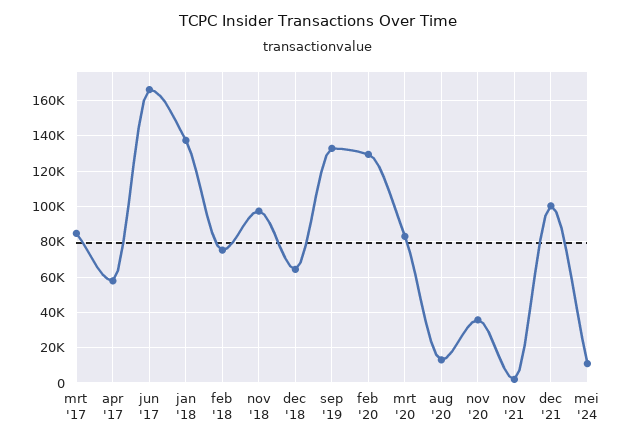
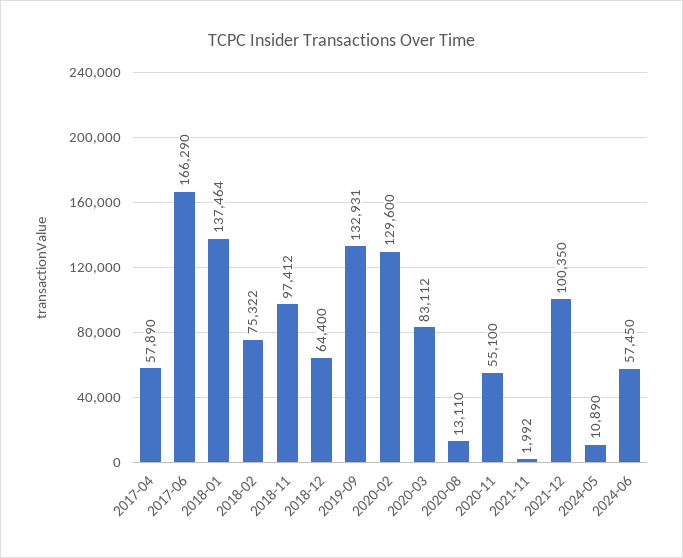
mrt '17: 85000 -> none
nov '20: 35000 -> 55100
2024-06: none -> 57450

